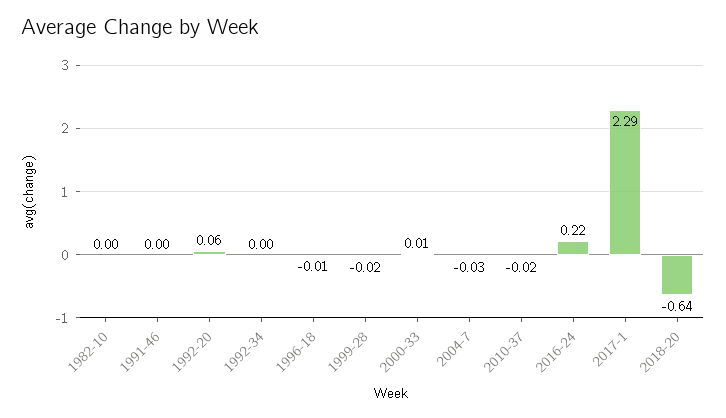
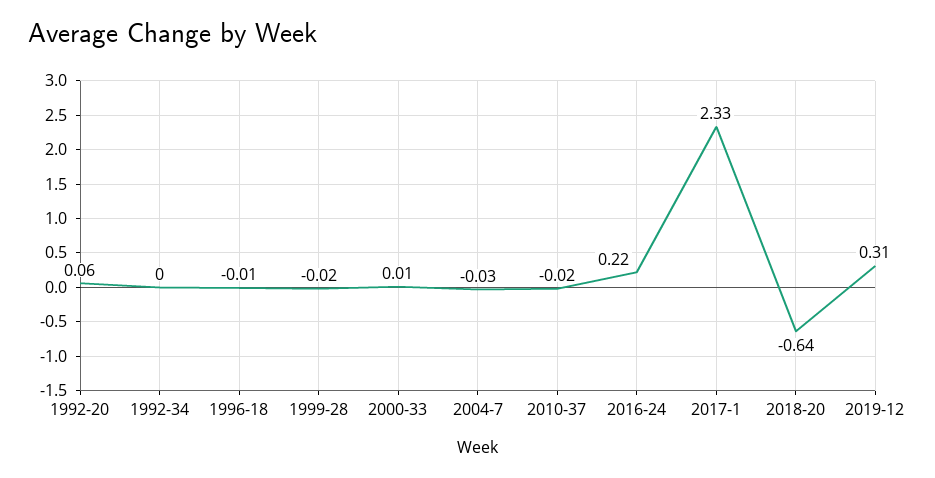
1982-10: 0 -> none
1991-46: 0 -> none
2017-1: 2.29 -> 2.33
2019-12: none -> 0.31

